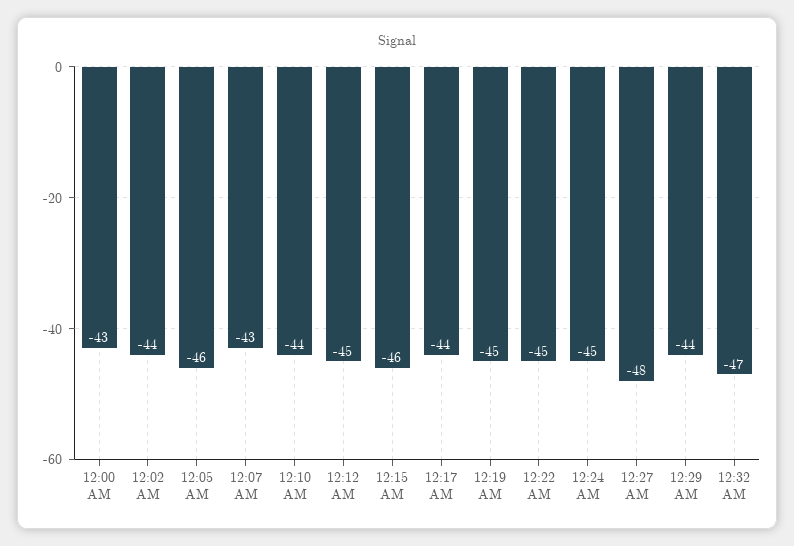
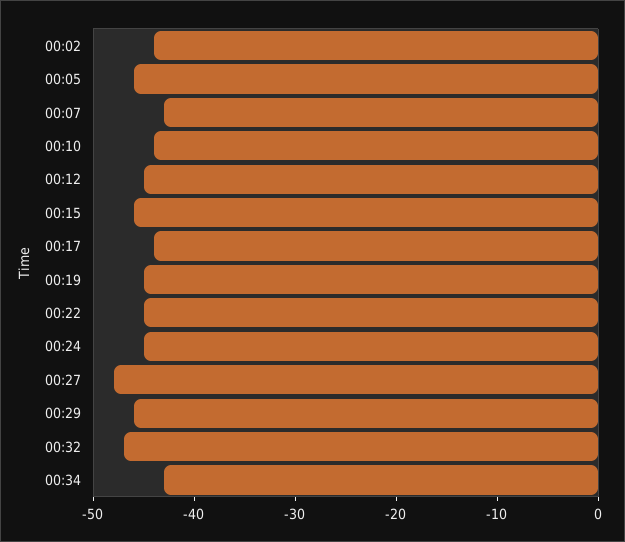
12:00 AM: -43 -> none
12:29 AM: -44 -> -46
00:34: none -> -43

